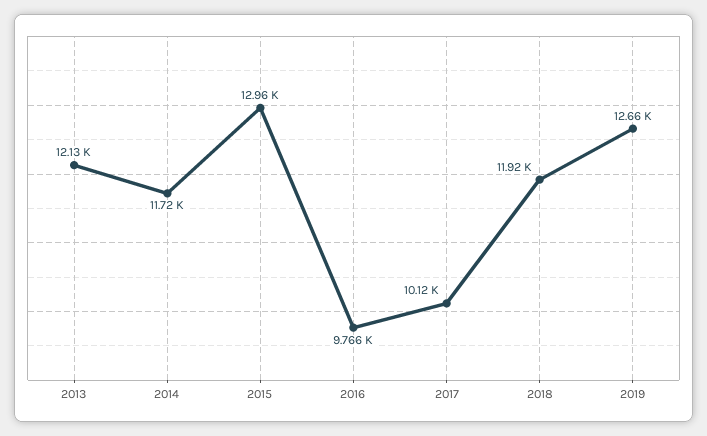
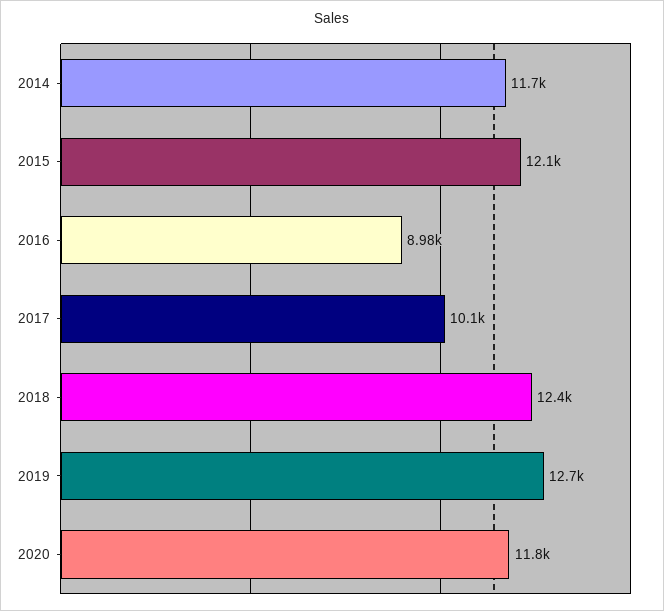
2013: 12130 -> none
2015: 12960 -> 12100
2016: 9766 -> 8980
2018: 11920 -> 12400
2020: none -> 11800

